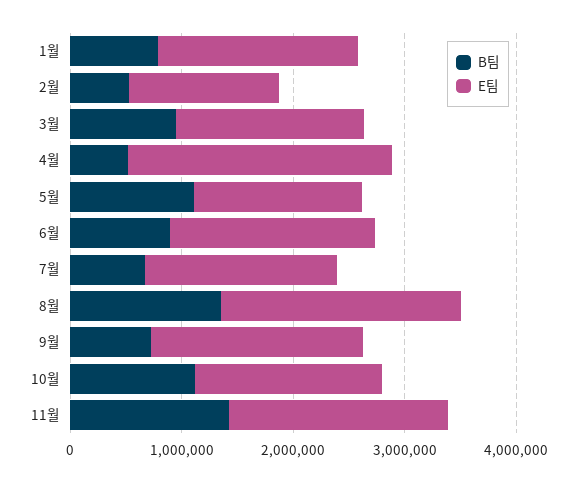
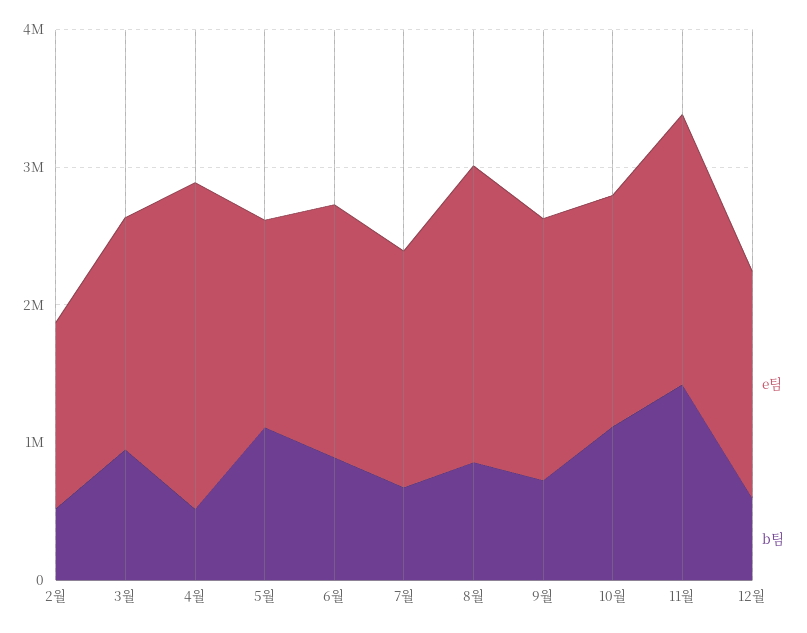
B팀, 1월: 800000 -> none
E팀, 1월: 1800000 -> none
B팀, 8월: 1400000 -> 800000
E팀, 12월: none -> 1600000
B팀, 12월: none -> 600000

